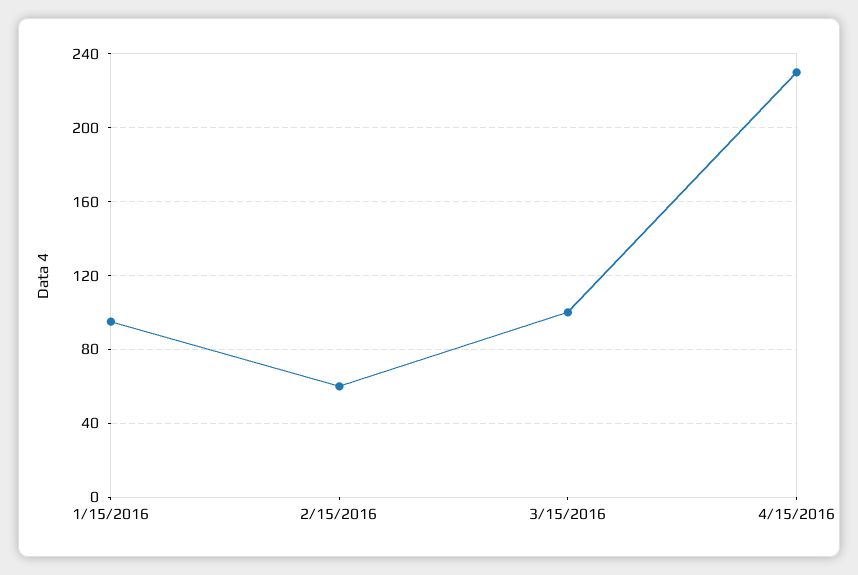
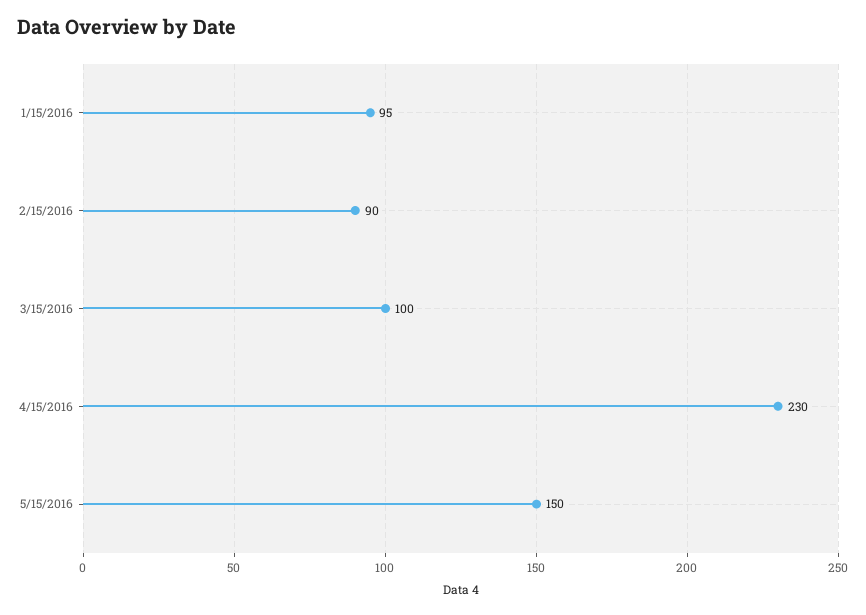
2/15/2016: 60 -> 90
5/15/2016: none -> 150

